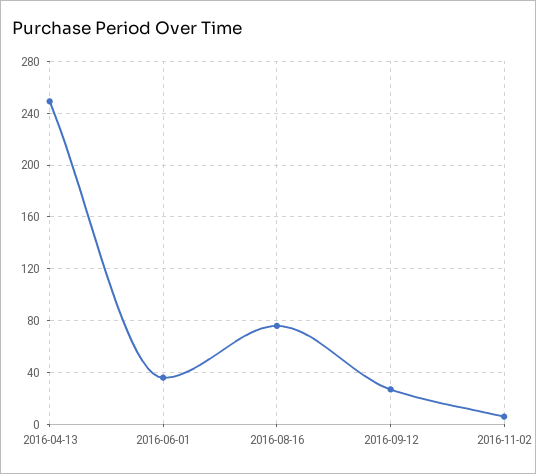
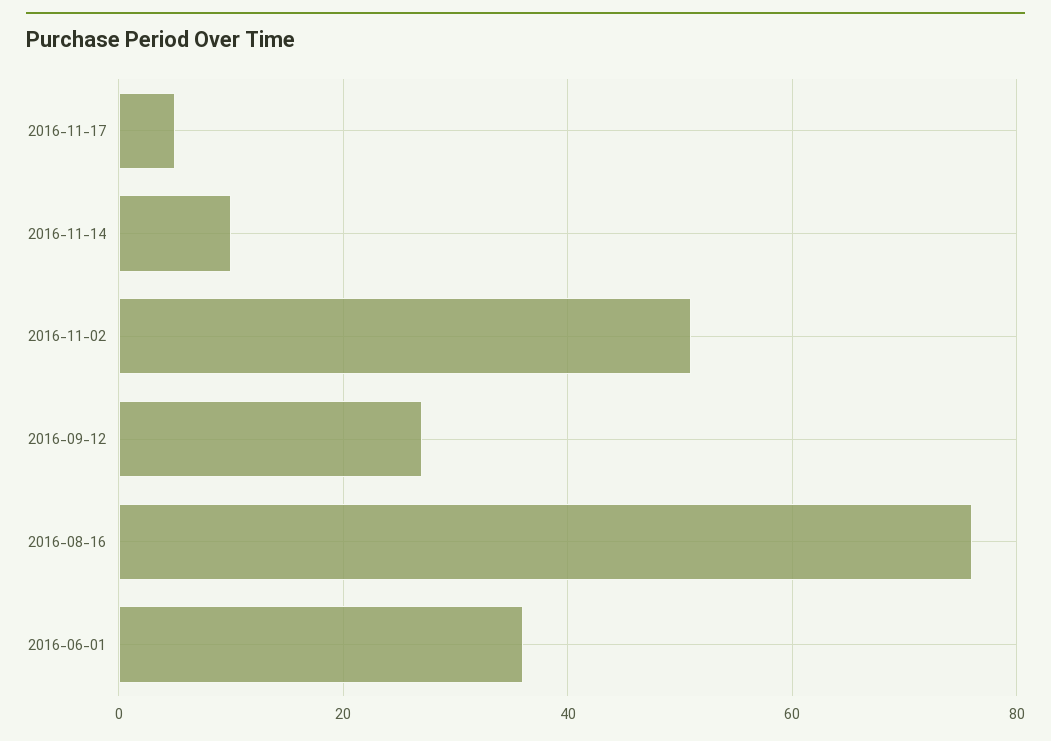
2016-04-13: 250 -> none
2016-11-02: 5 -> 50
2016-11-17: none -> 5
2016-11-14: none -> 10

